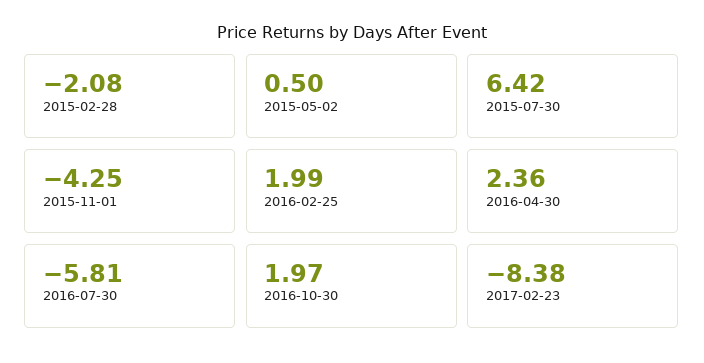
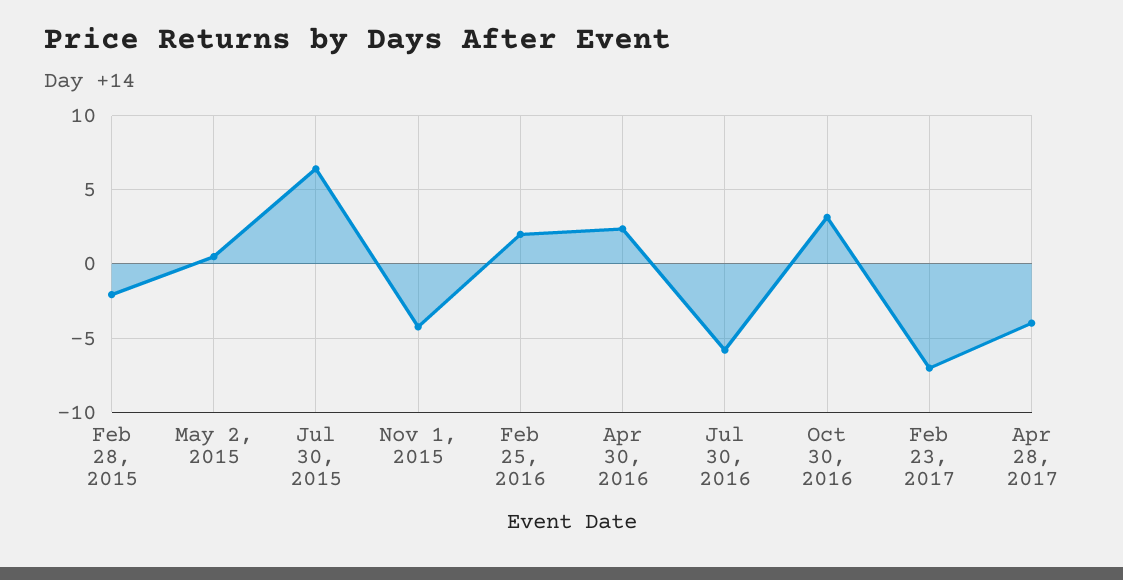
2016-10-30: 1.97 -> 3
2017-02-23: -8.38 -> -7
Apr 28, 2017: none -> -4

